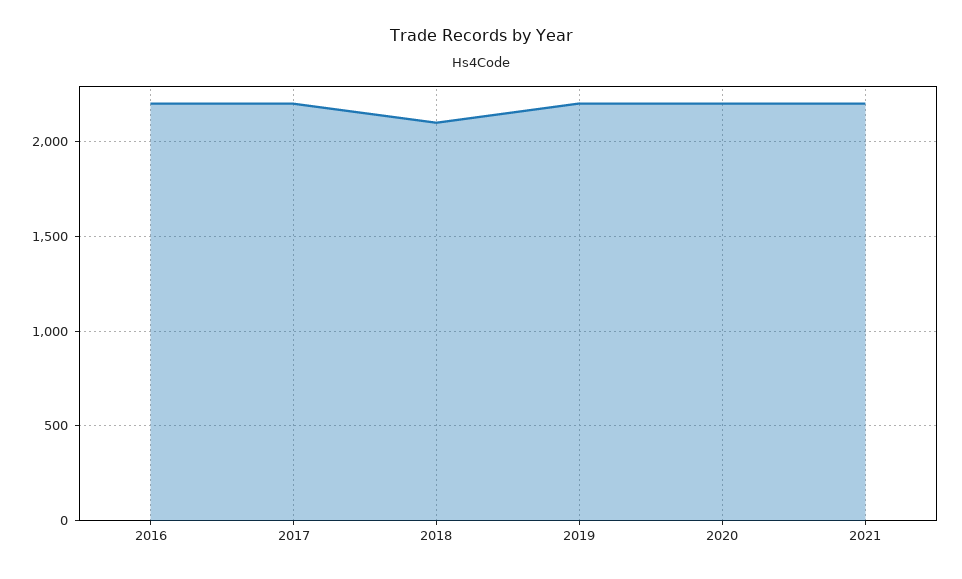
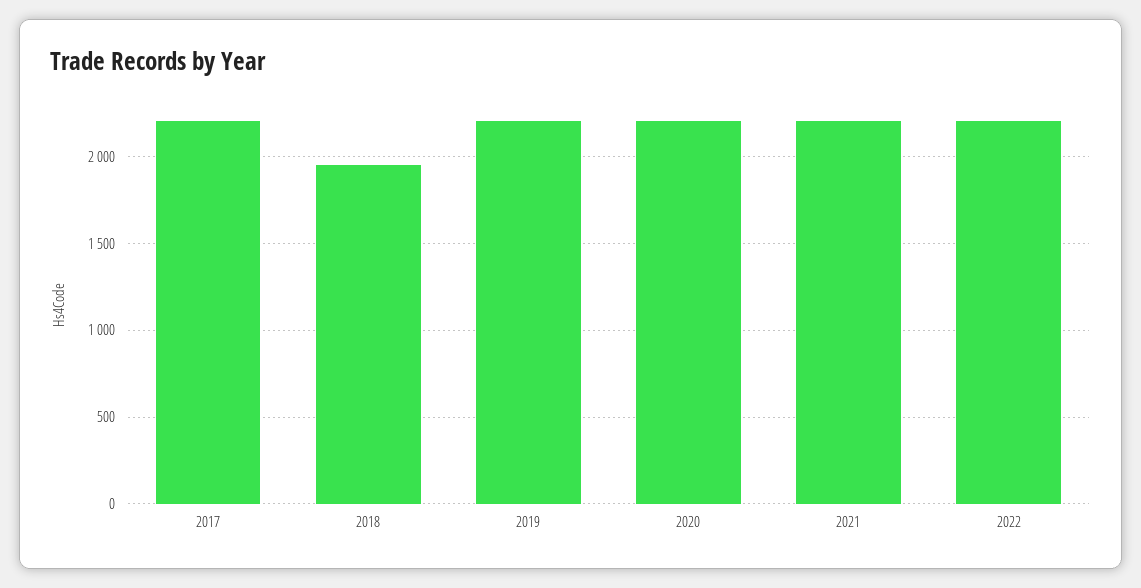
2016: 2200 -> none
2018: 2100 -> 1950
2022: none -> 2200

